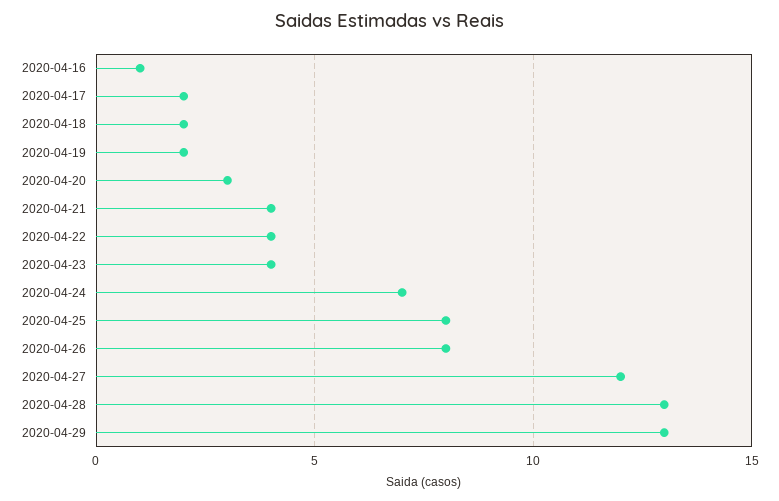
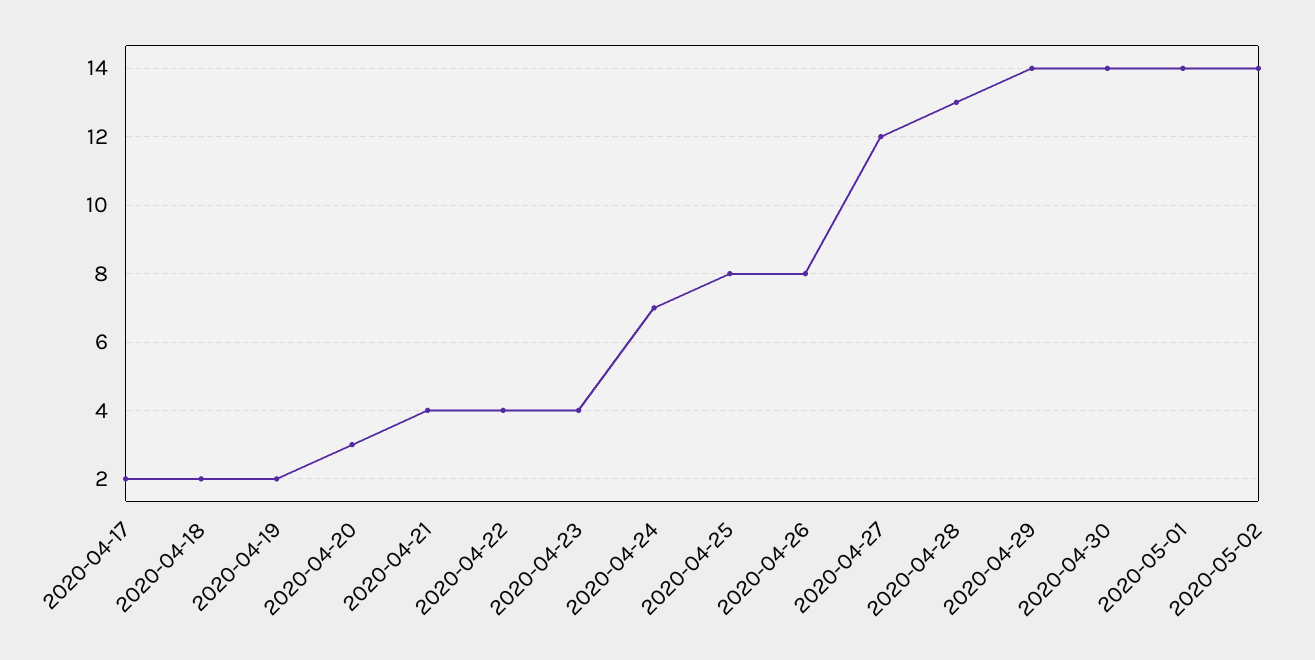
2020-04-16: 1 -> none
2020-04-29: 13 -> 14
2020-04-30: none -> 14
2020-05-01: none -> 14
2020-05-02: none -> 14

